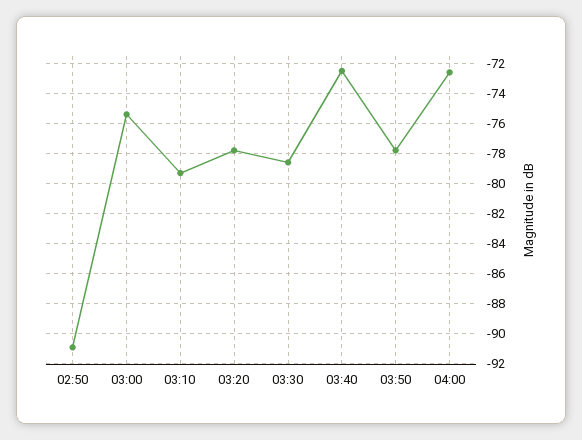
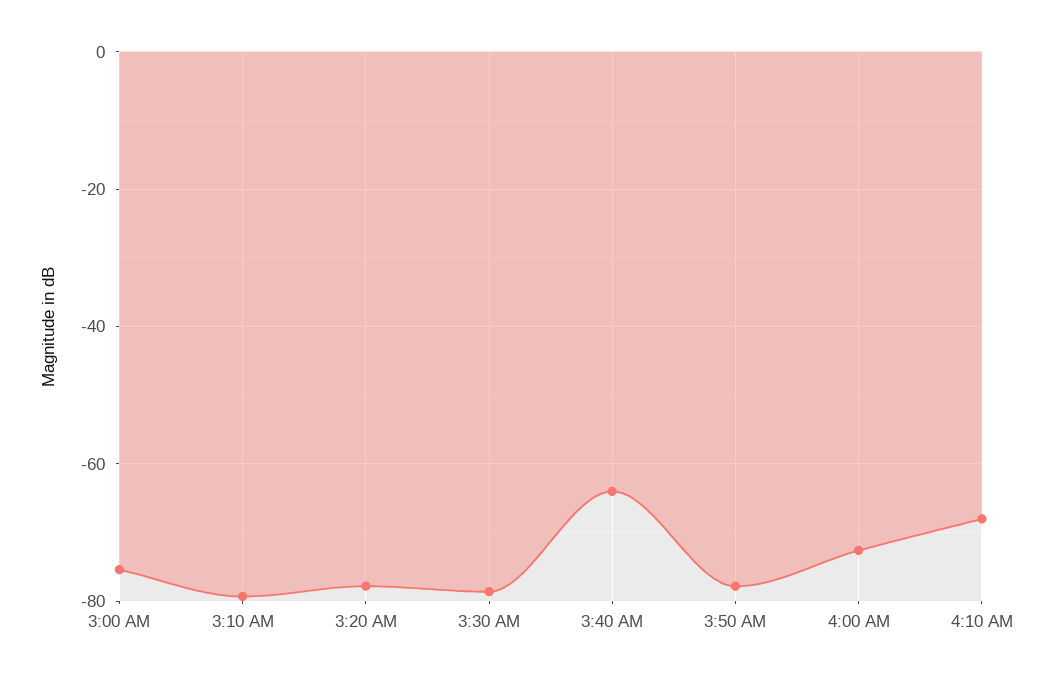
02:50: -91 -> none
03:40: -72.5 -> -64
4:10 AM: none -> -68

